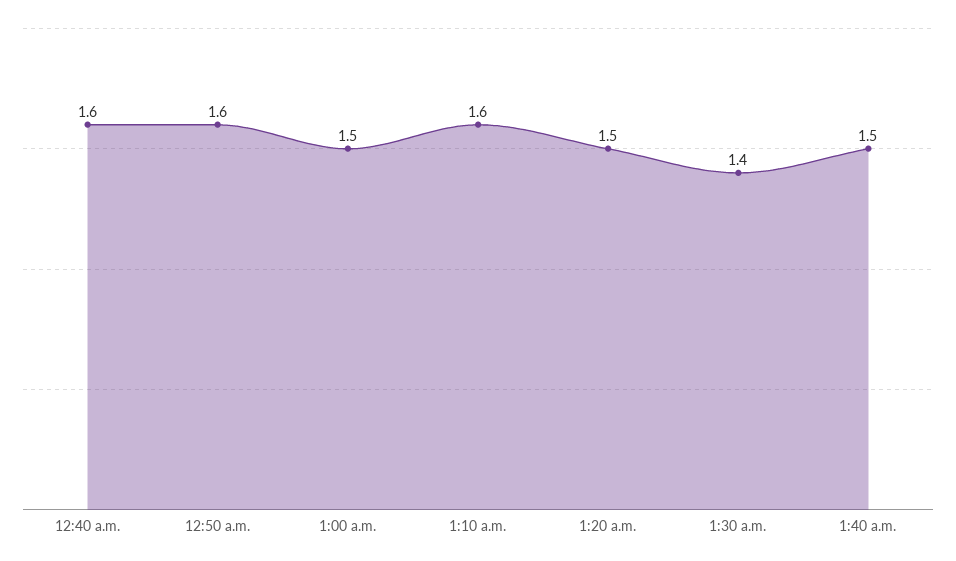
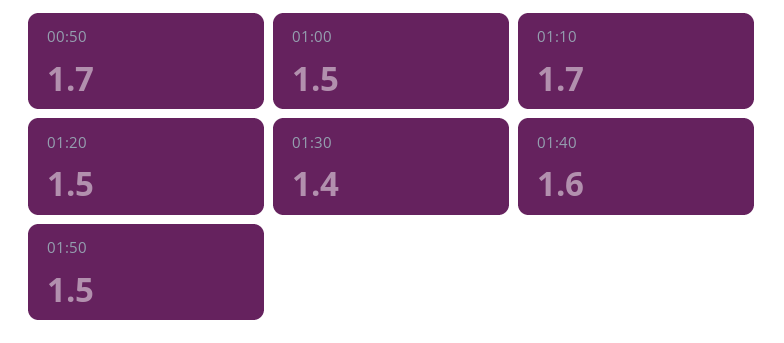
12:40 a.m.: 1.6 -> none
12:50 a.m.: 1.6 -> 1.7
1:10 a.m.: 1.6 -> 1.7
1:40 a.m.: 1.5 -> 1.6
01:50: none -> 1.5

